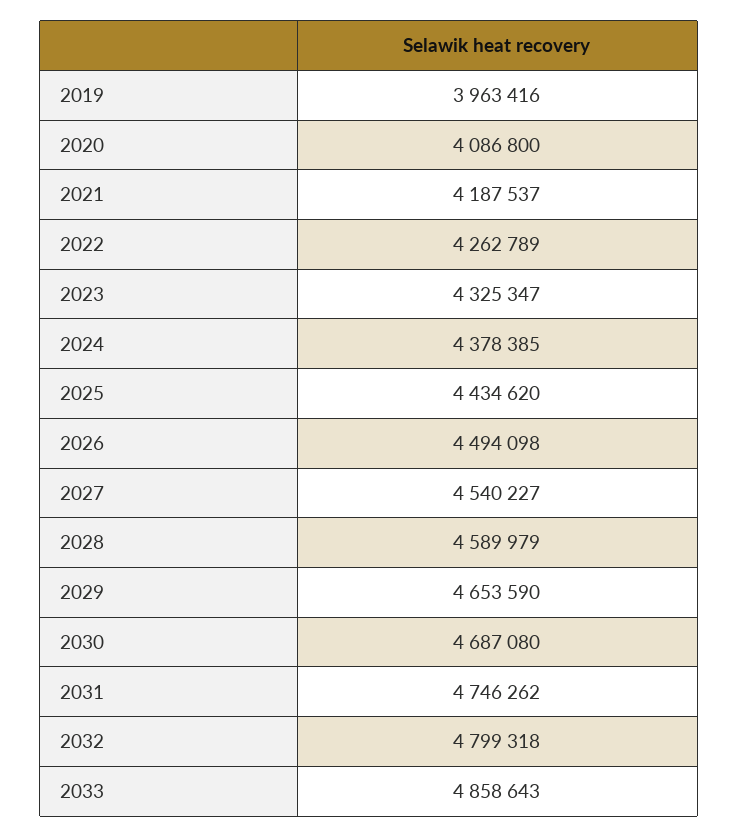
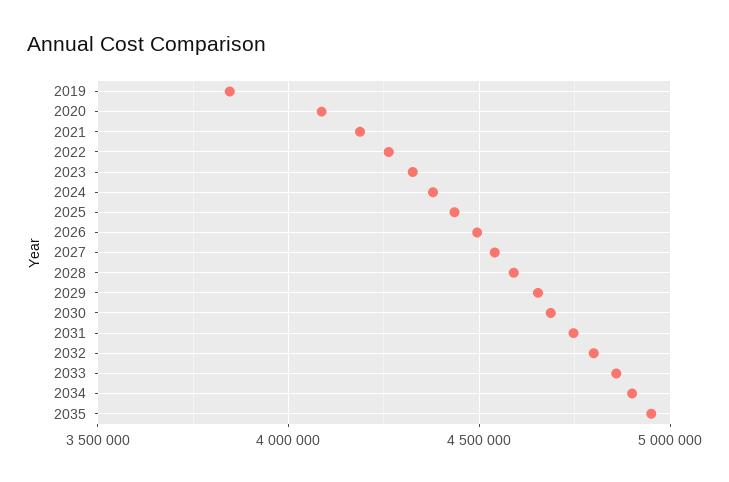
2019: 3963416 -> 3850000
2034: none -> 4900000
2035: none -> 4950000

